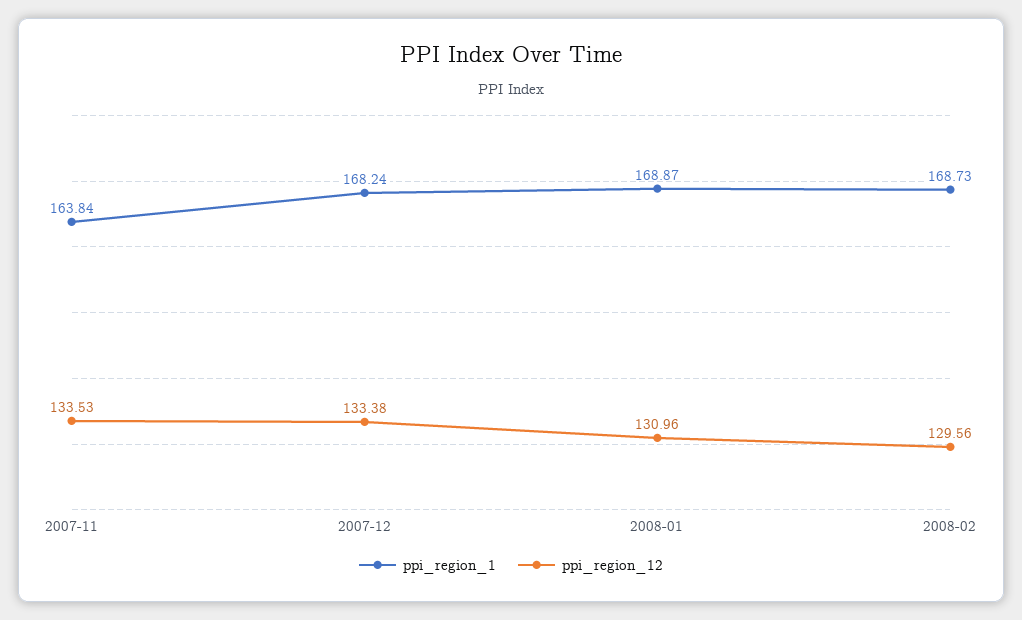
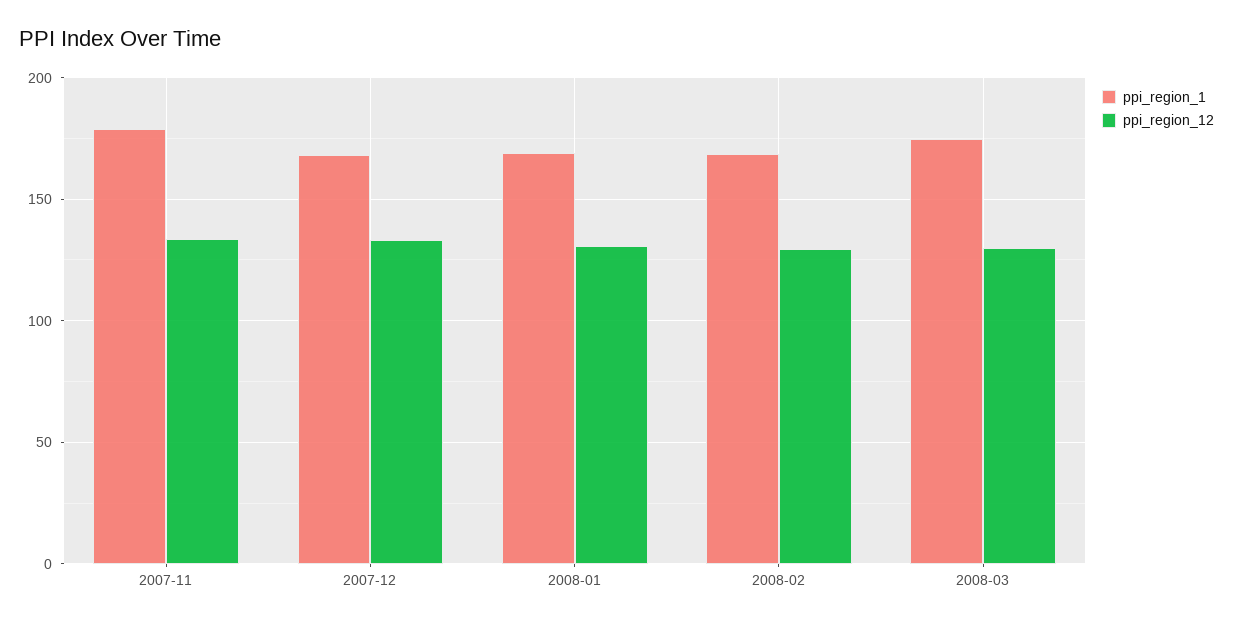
ppi_region_1, 2007-11: 163.84 -> 180
ppi_region_1, 2008-03: none -> 175
ppi_region_12, 2008-03: none -> 130

